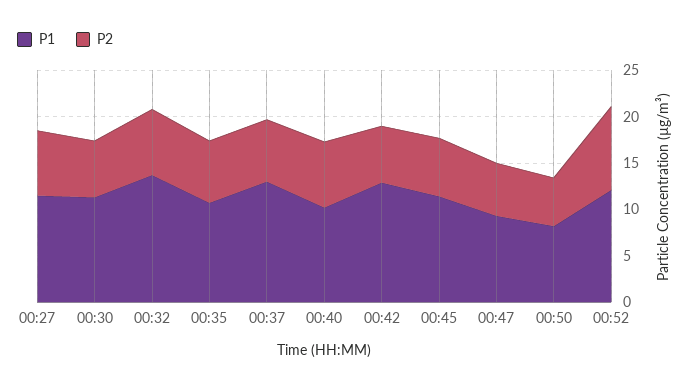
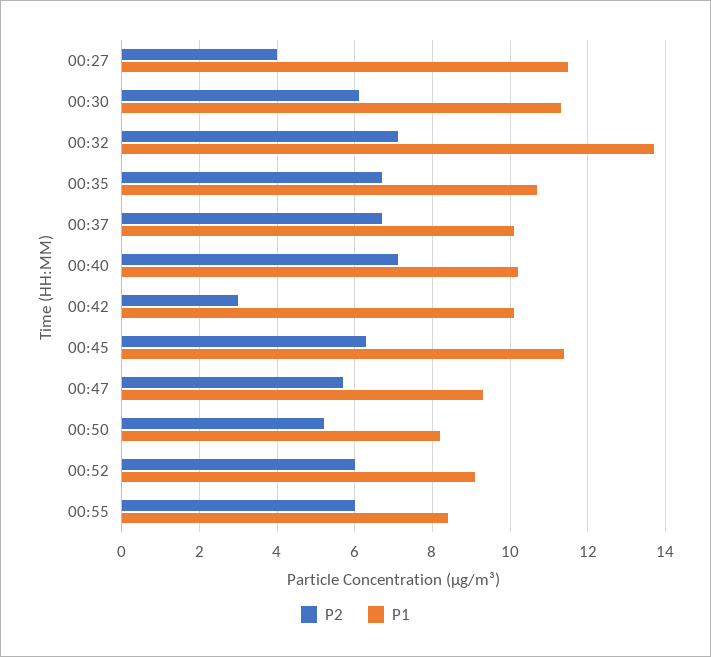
P2, 00:27: 7 -> 4
P1, 00:37: 13 -> 10
P1, 00:42: 13 -> 10
P2, 00:42: 6 -> 3
P1, 00:52: 12 -> 9
P2, 00:52: 9 -> 6
P2, 00:55: none -> 6
P1, 00:55: none -> 8.5

